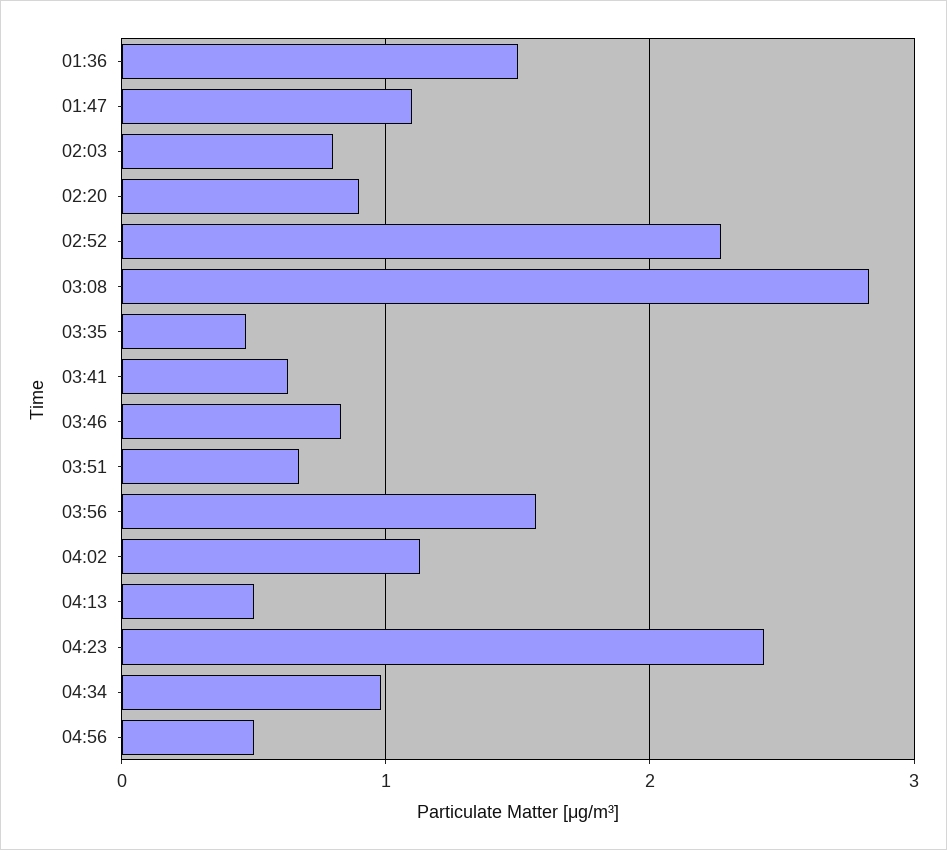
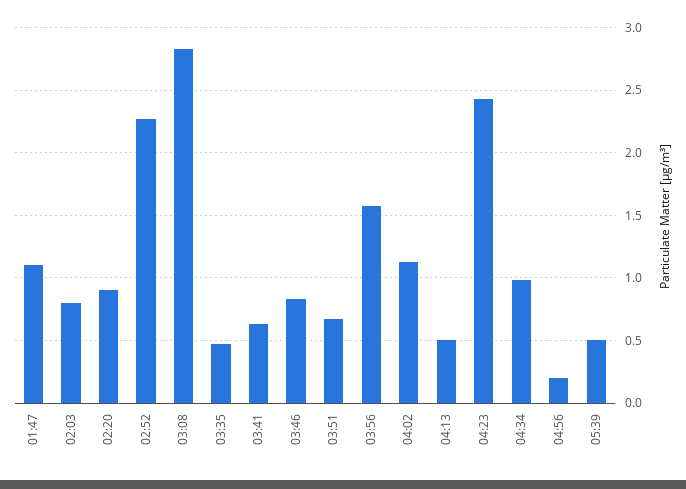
01:36: 1.5 -> none
04:56: 0.5 -> 0.2
05:39: none -> 0.5

